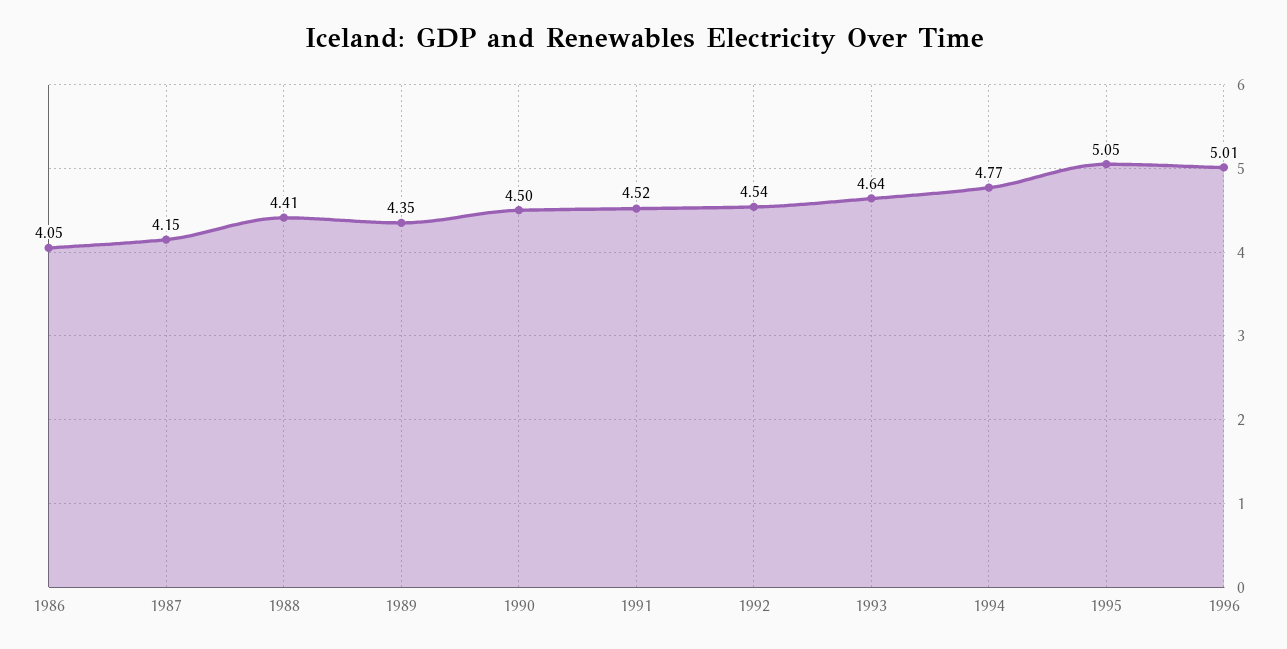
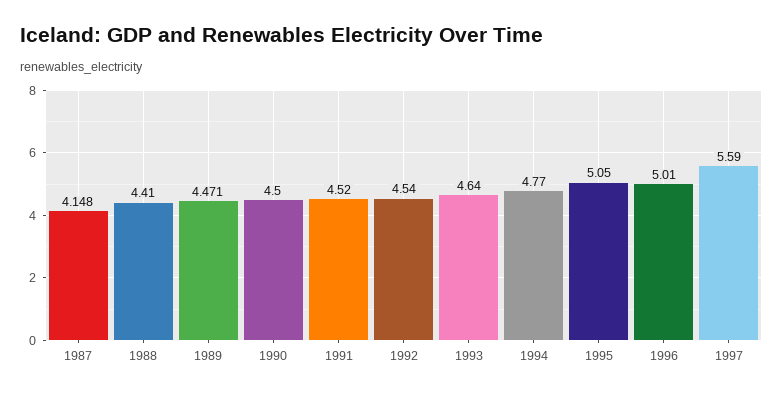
1986: 4.05 -> none
1989: 4.35 -> 4.471
1997: none -> 5.59

